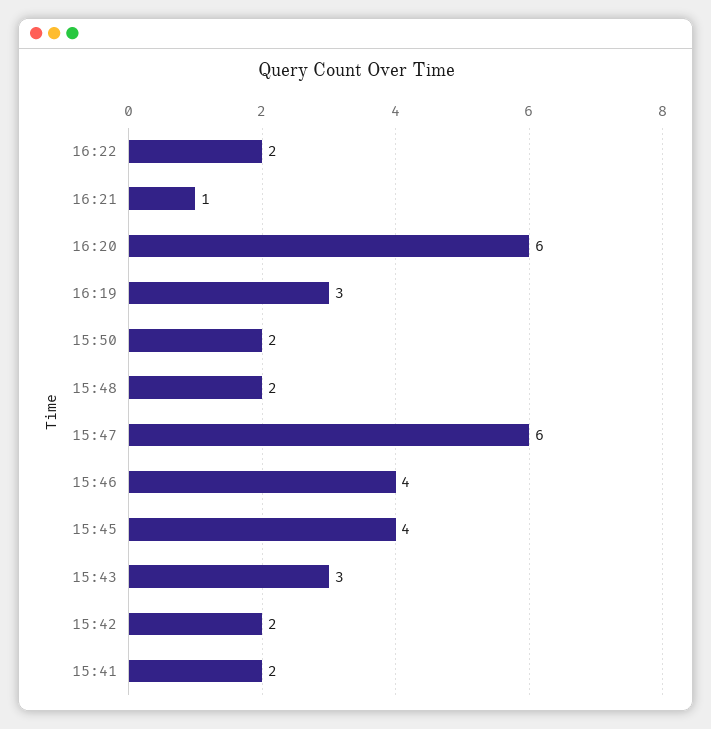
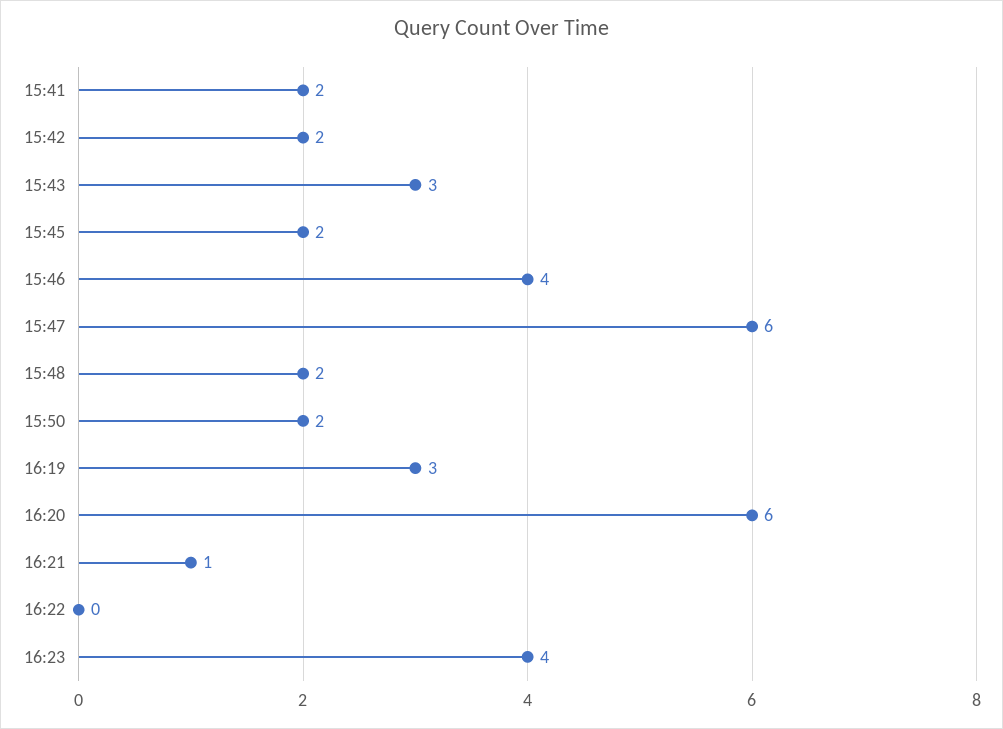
16:22: 2 -> 0
15:45: 4 -> 2
16:23: none -> 4

